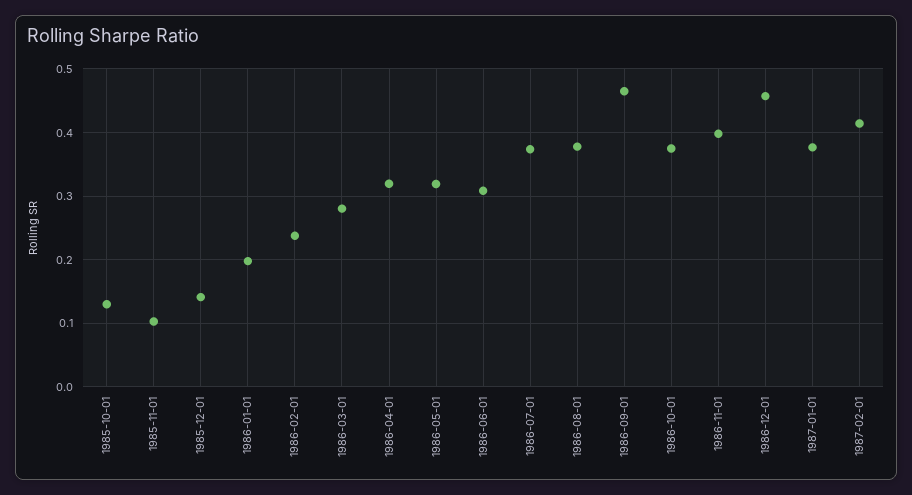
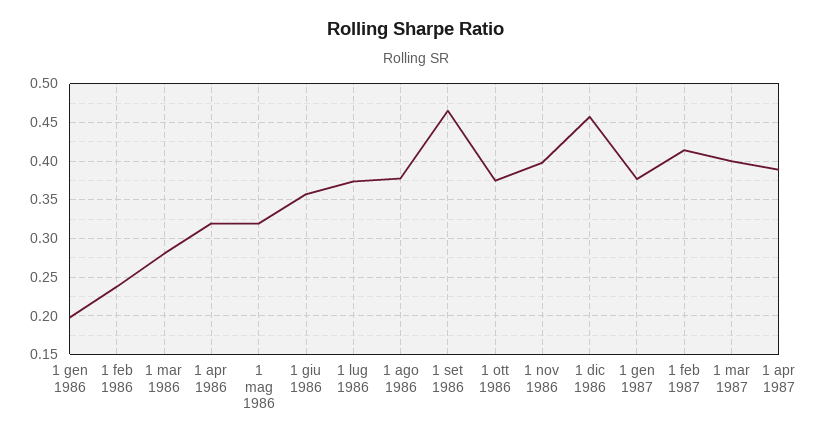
1985-10-01: 0.13 -> none
1985-11-01: 0.1 -> none
1985-12-01: 0.14 -> none
1986-06-01: 0.31 -> 0.36
1 mar 1987: none -> 0.4
1 apr 1987: none -> 0.39

